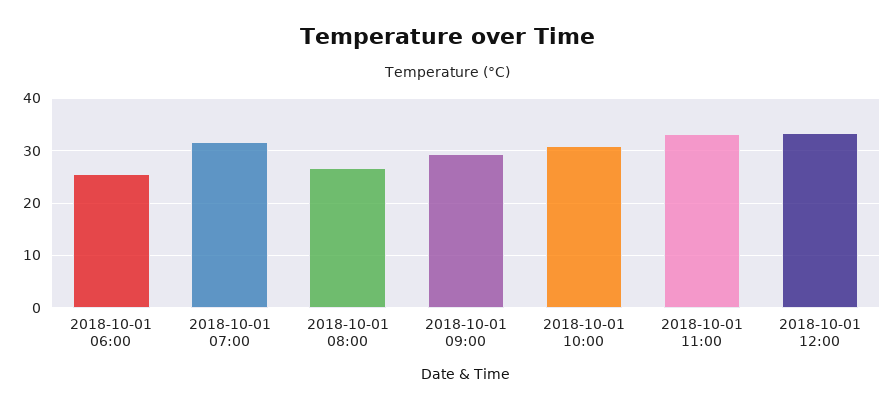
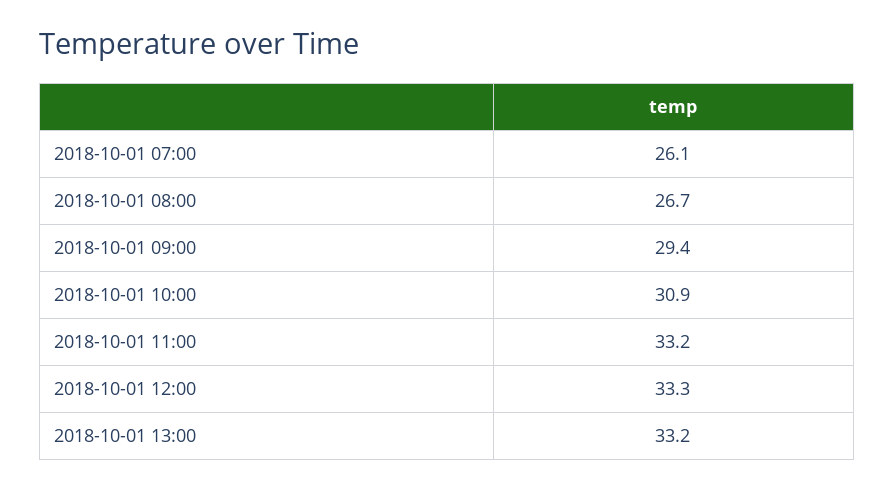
2018-10-01 06:00: 26 -> none
2018-10-01 07:00: 32 -> 26.1
2018-10-01 13:00: none -> 33.2

